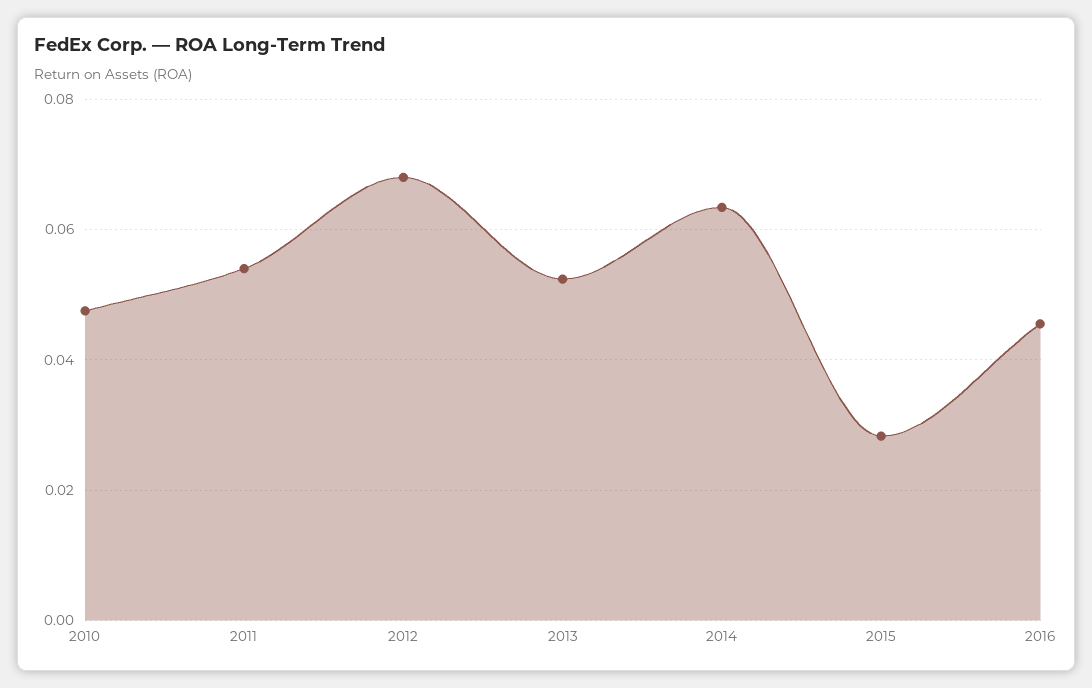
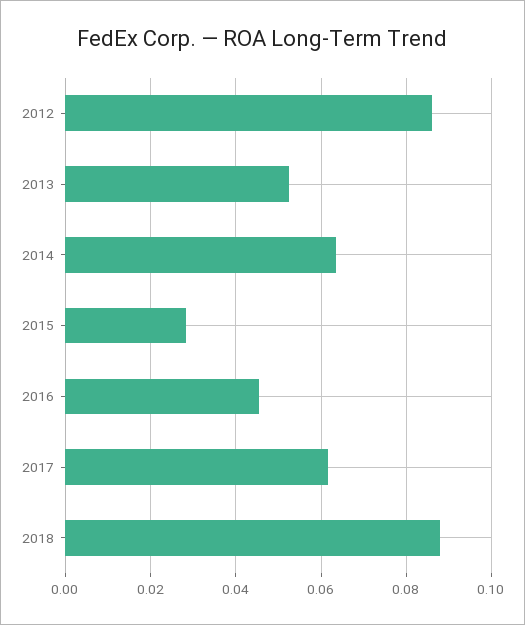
2010: 0.048 -> none
2011: 0.054 -> none
2012: 0.068 -> 0.086
2017: none -> 0.062
2018: none -> 0.088

